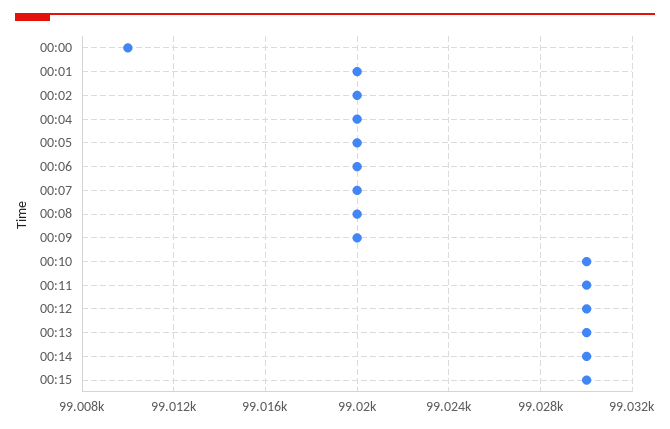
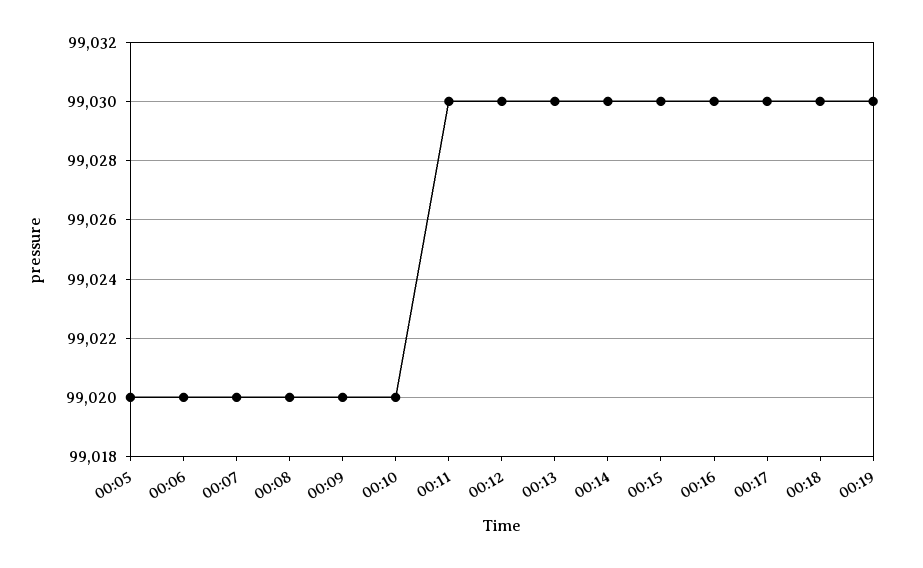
00:00: 99010 -> none
00:01: 99020 -> none
00:02: 99020 -> none
00:04: 99020 -> none
00:10: 99030 -> 99020
00:16: none -> 99030
00:17: none -> 99030
00:18: none -> 99030
00:19: none -> 99030

